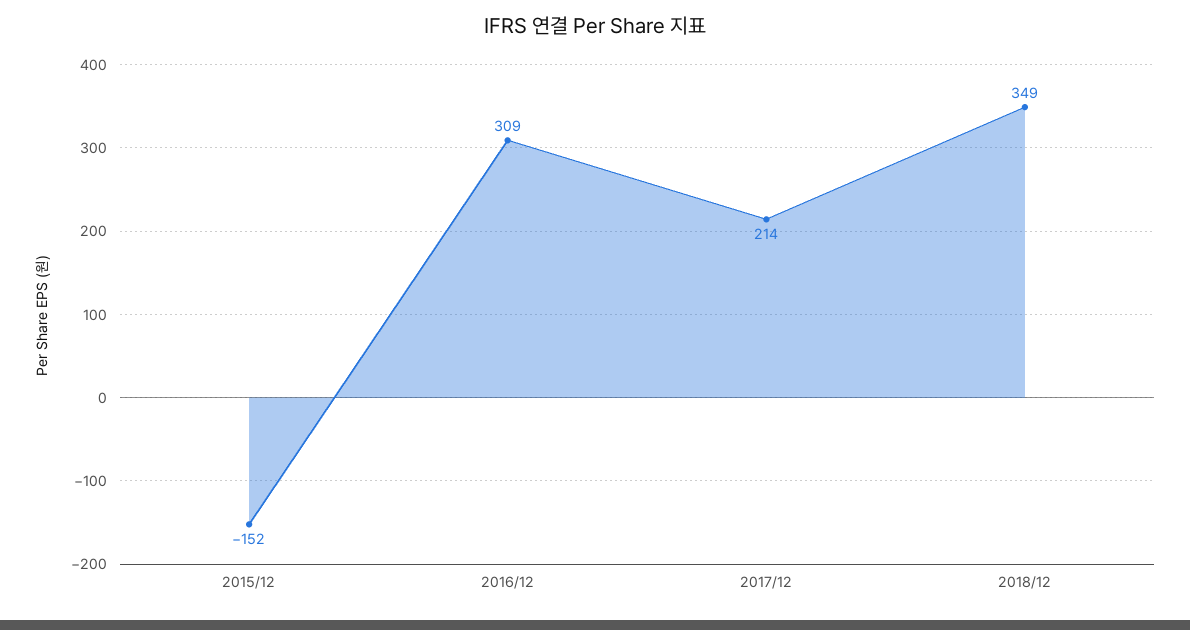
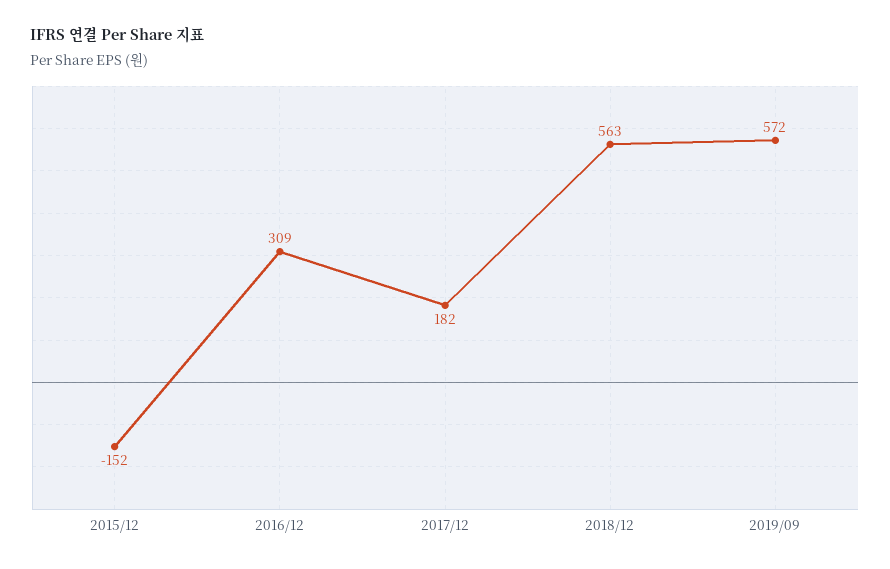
2017/12: 214 -> 182
2018/12: 349 -> 563
2019/09: none -> 572

